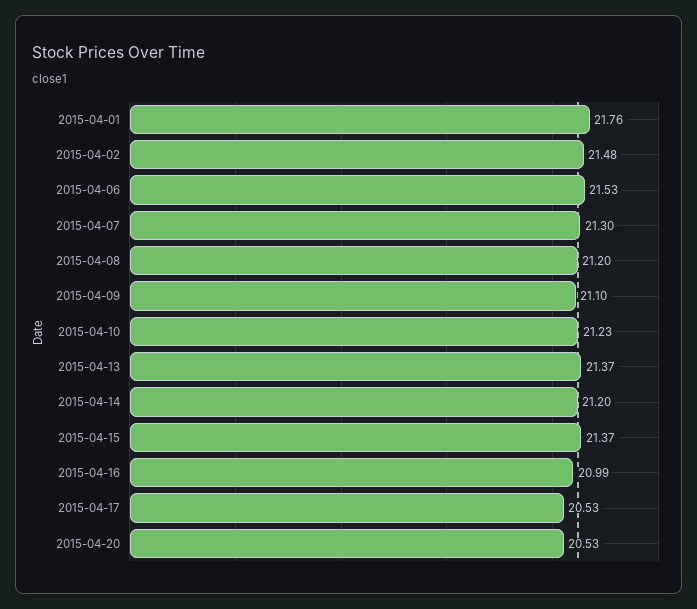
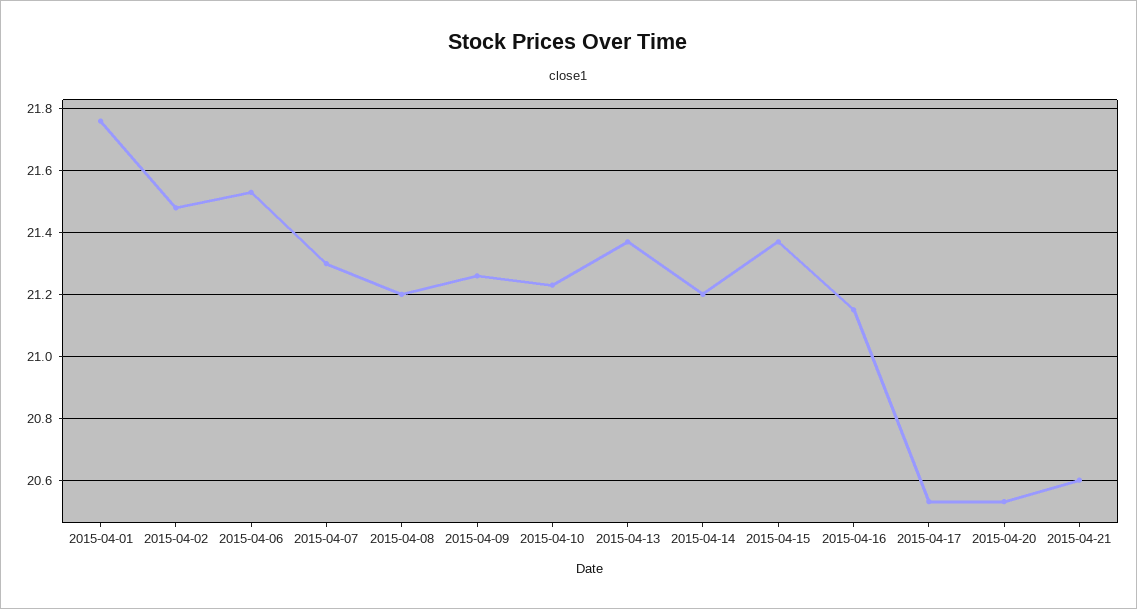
2015-04-09: 21.1 -> 21.25
2015-04-16: 20.99 -> 21.15
2015-04-21: none -> 20.6

